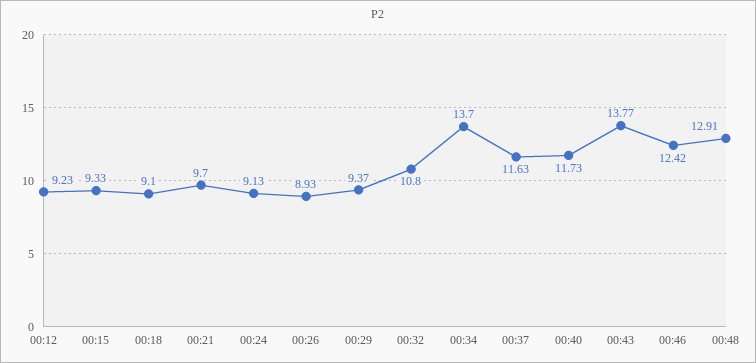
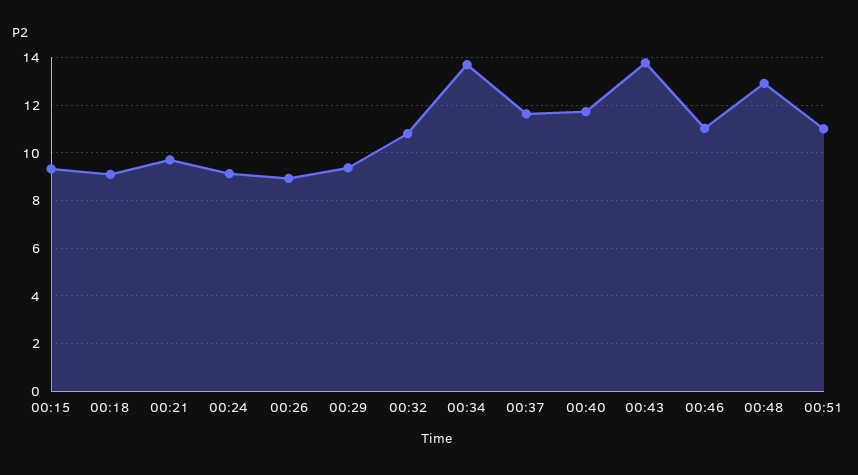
00:12: 9.23 -> none
00:46: 12.42 -> 11
00:51: none -> 11

